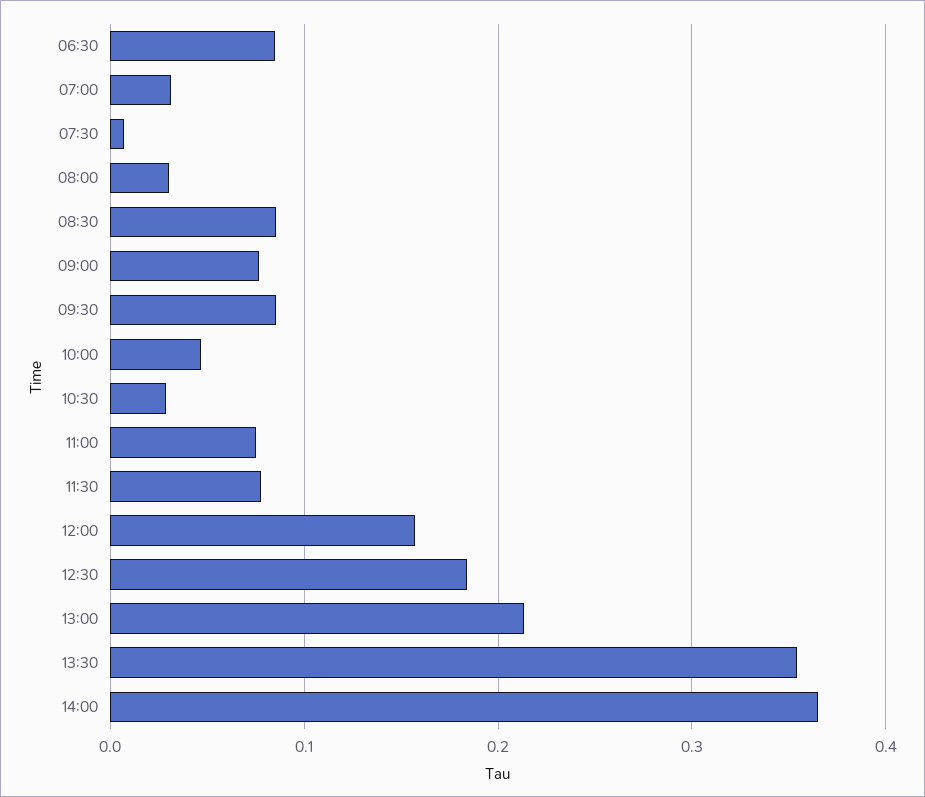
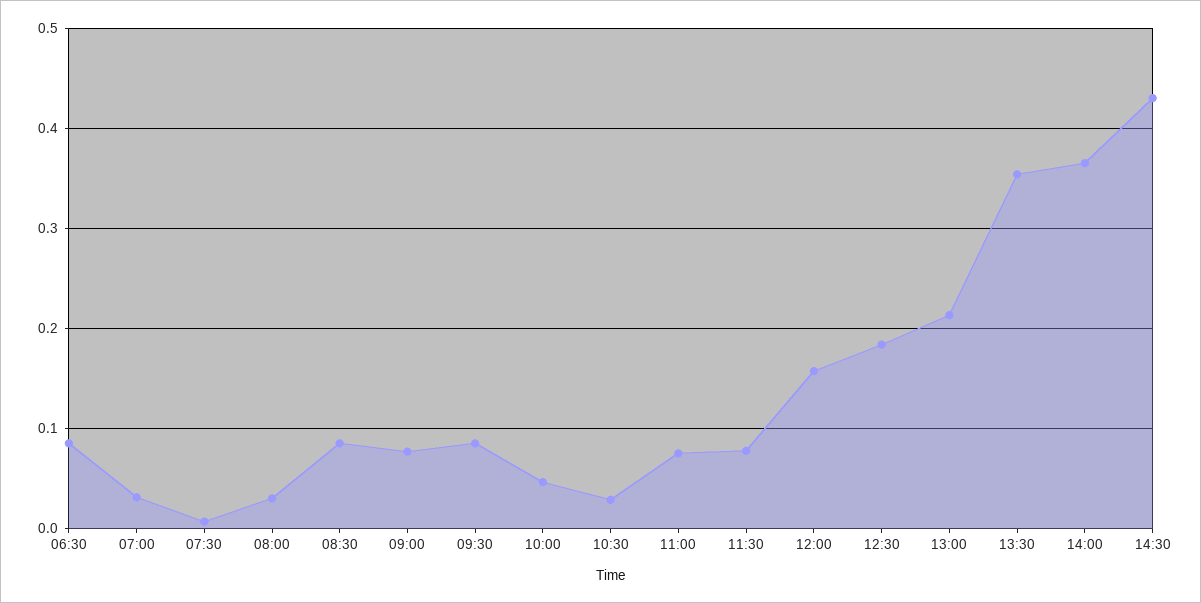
14:30: none -> 0.43

